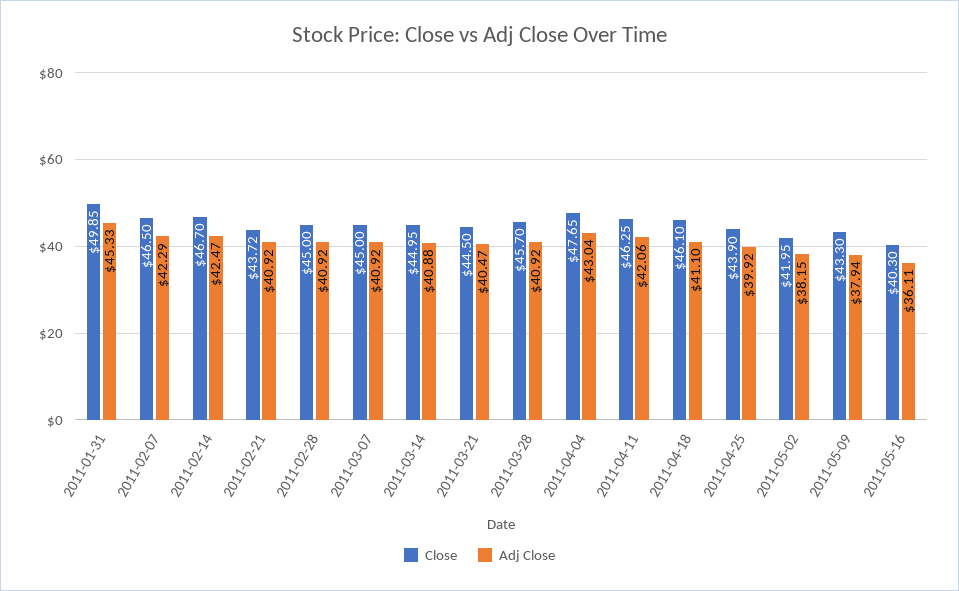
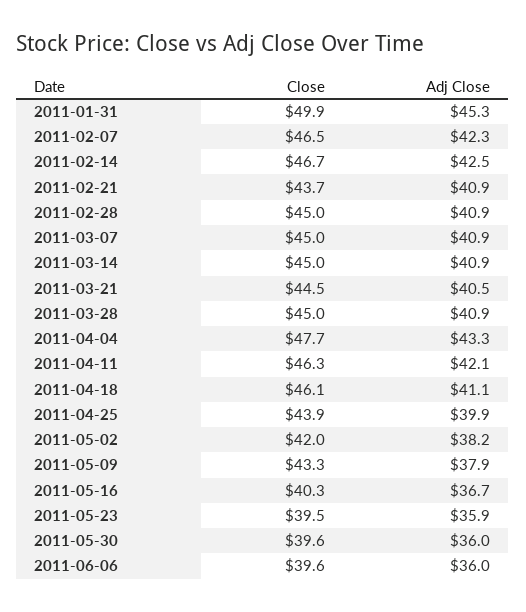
Close, 2011-03-28: 45.7 -> 45
Adj Close, 2011-04-04: 43.04 -> 43.3
Adj Close, 2011-05-16: 36.11 -> 36.7
Close, 2011-05-23: none -> 39.5
Adj Close, 2011-05-23: none -> 35.9
Close, 2011-05-30: none -> 39.6
Adj Close, 2011-05-30: none -> 36
Close, 2011-06-06: none -> 39.6
Adj Close, 2011-06-06: none -> 36

